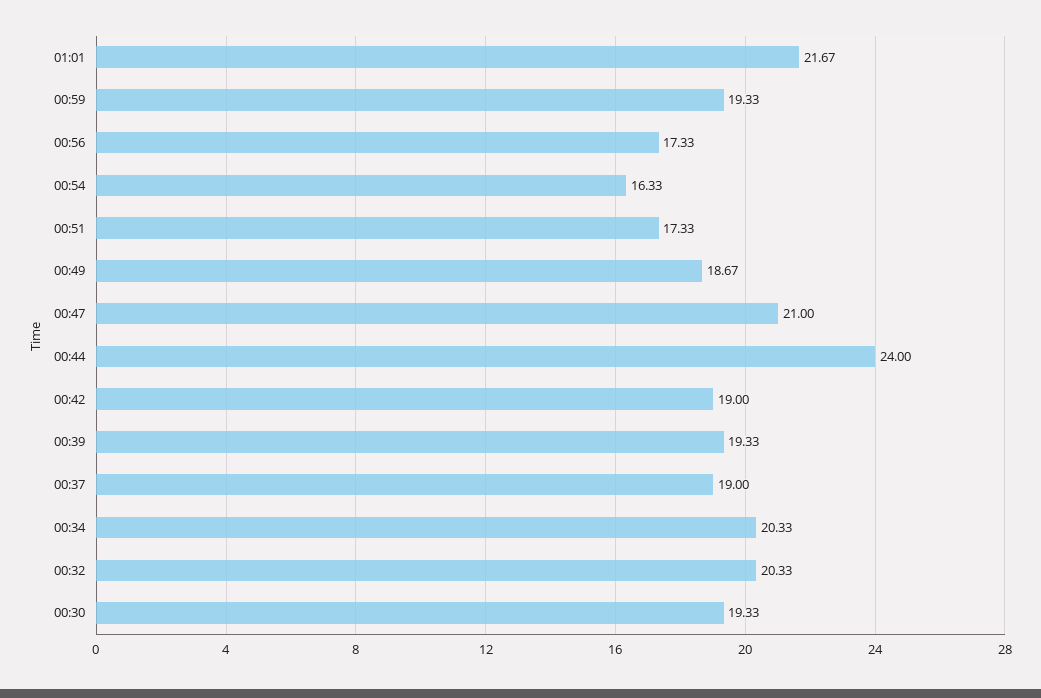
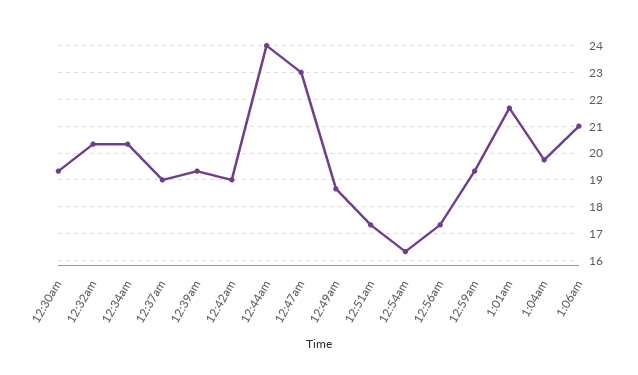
00:47: 21 -> 23
1:04am: none -> 19.75
1:06am: none -> 21

